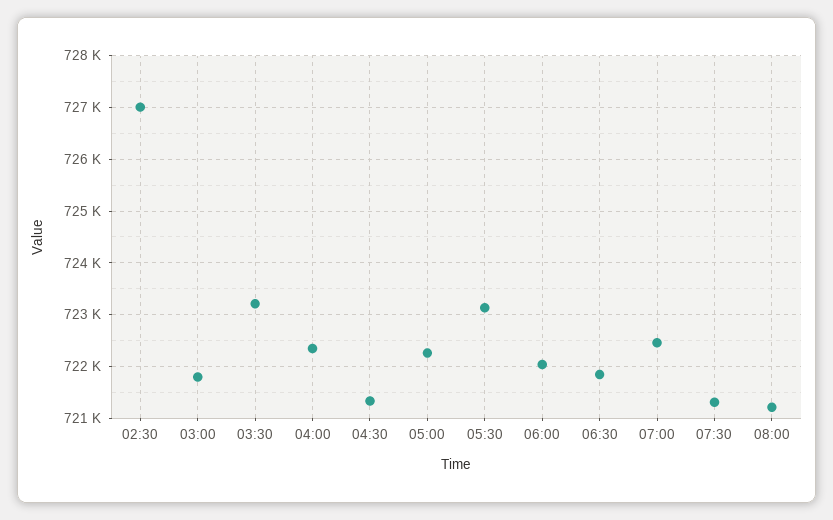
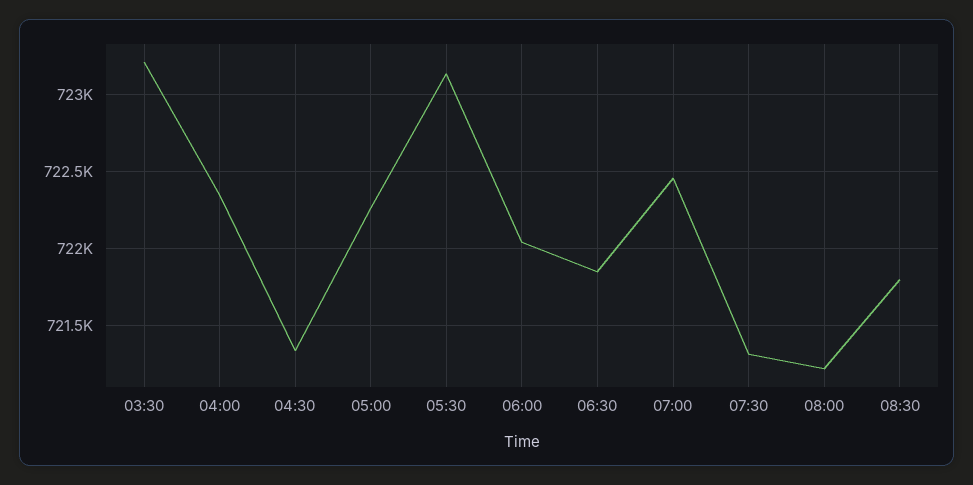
02:30: 727000 -> none
03:00: 721800 -> none
08:30: none -> 721800

